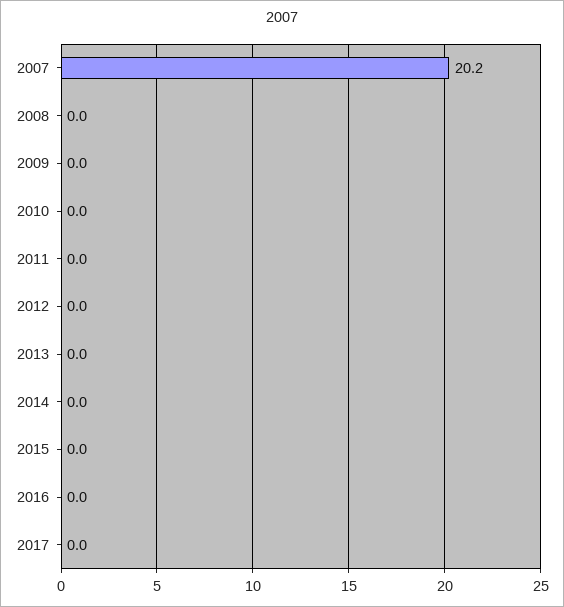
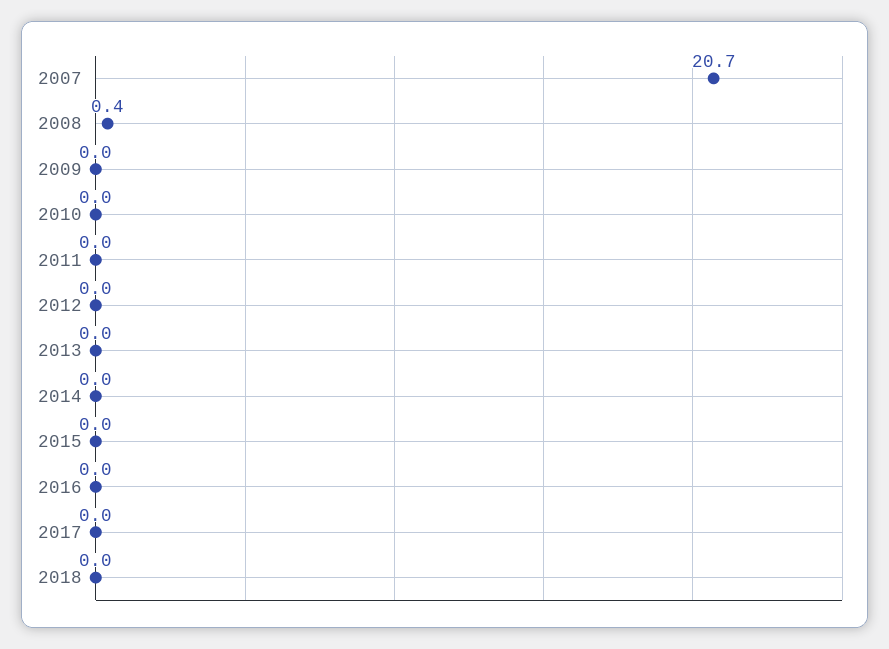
2007: 20.2 -> 20.7
2008: 0 -> 0.4
2018: none -> 0

